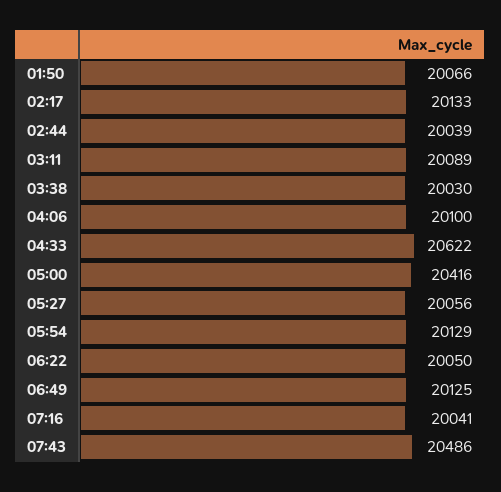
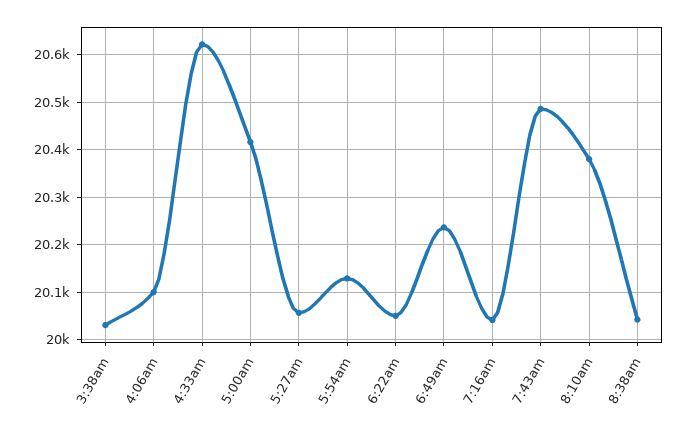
01:50: 20066 -> none
02:17: 20133 -> none
02:44: 20039 -> none
03:11: 20089 -> none
06:49: 20125 -> 20240
8:10am: none -> 20380
8:38am: none -> 20040

